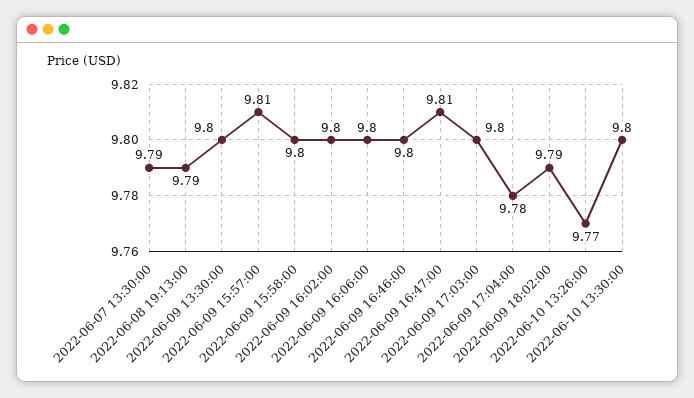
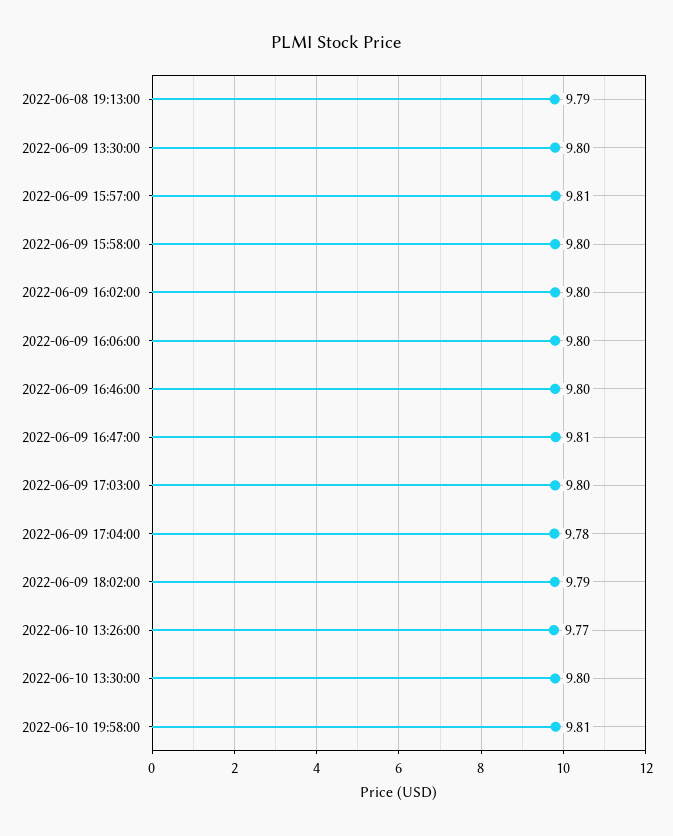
2022-06-07 13:30:00: 9.79 -> none
2022-06-10 19:58:00: none -> 9.81

